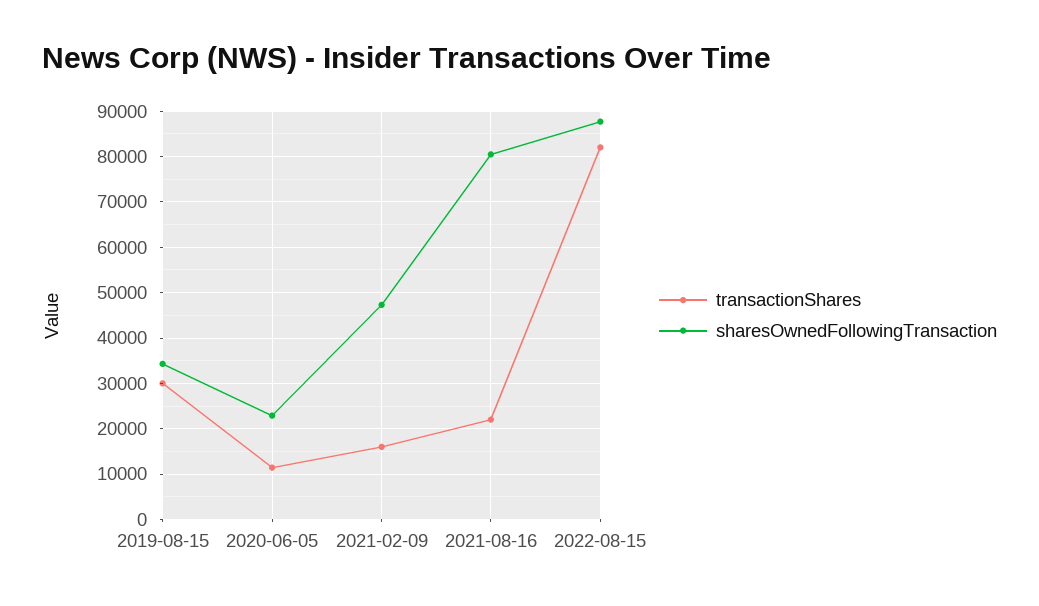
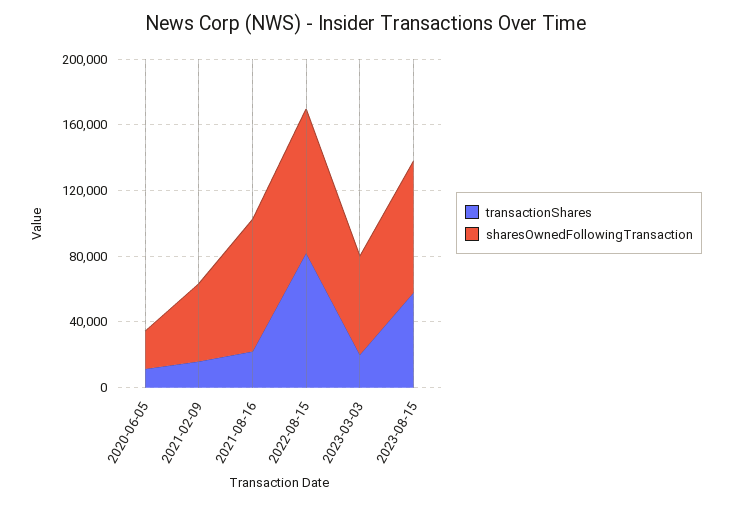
transactionShares, 2019-08-15: 30000 -> none
sharesOwnedFollowingTransaction, 2019-08-15: 34000 -> none
transactionShares, 2023-03-03: none -> 20000
sharesOwnedFollowingTransaction, 2023-03-03: none -> 60000
transactionShares, 2023-08-15: none -> 60000
sharesOwnedFollowingTransaction, 2023-08-15: none -> 80000

